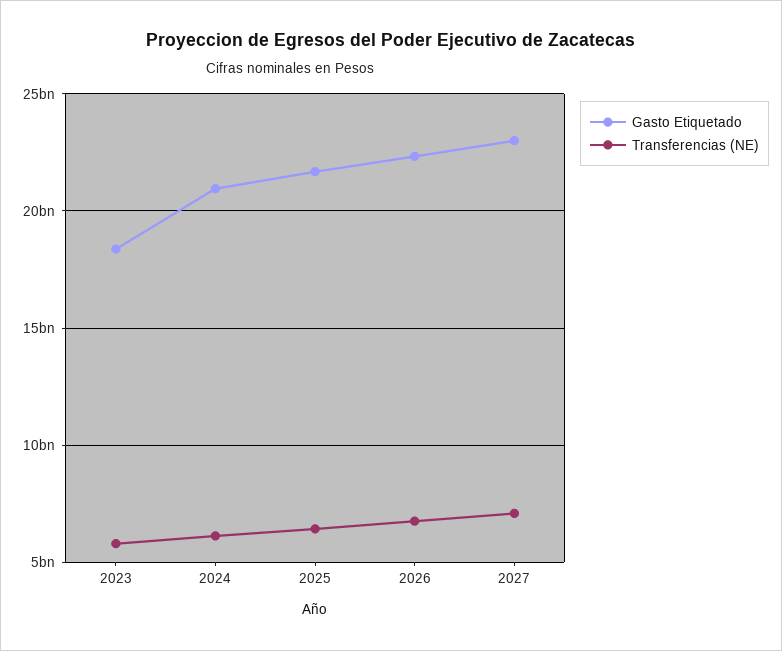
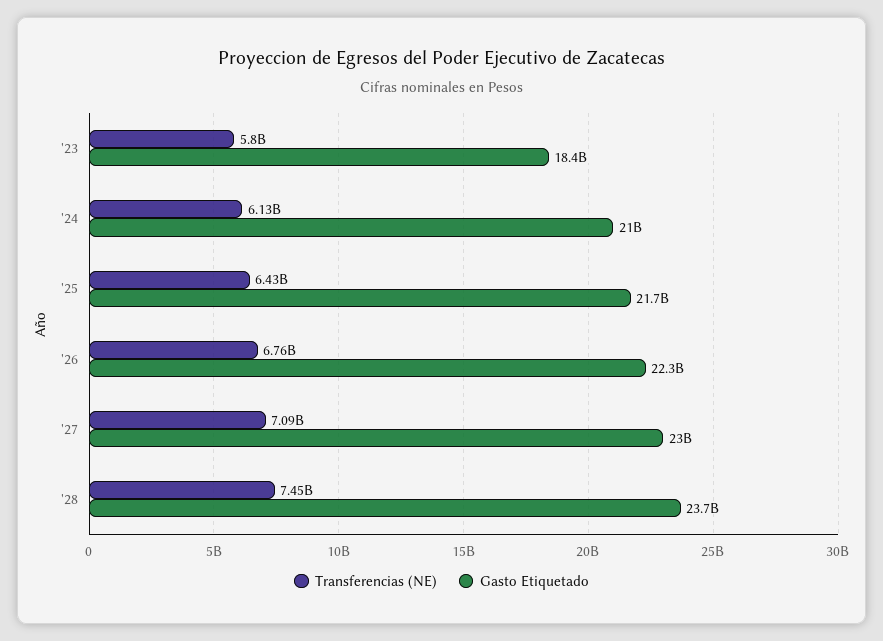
Transferencias (NE), '28: none -> 7450000000
Gasto Etiquetado, '28: none -> 23700000000

